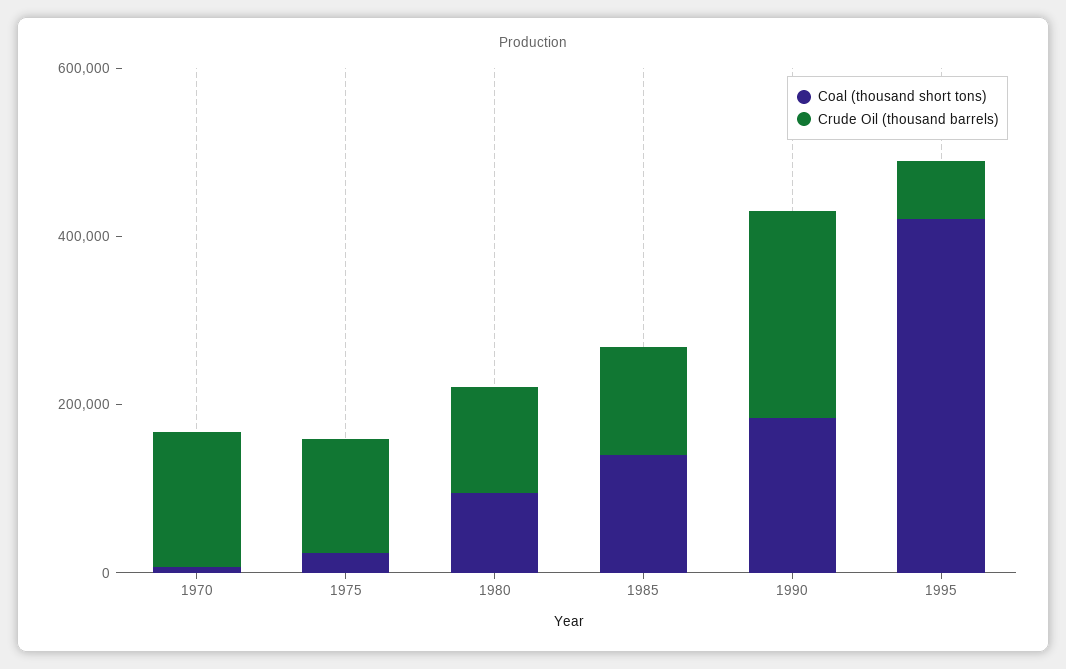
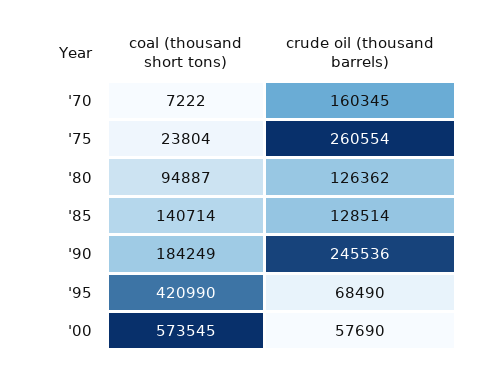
Crude Oil (thousand barrels), 1975: 150000 -> 260554
Coal (thousand short tons), '00: none -> 573545
Crude Oil (thousand barrels), '00: none -> 57690

